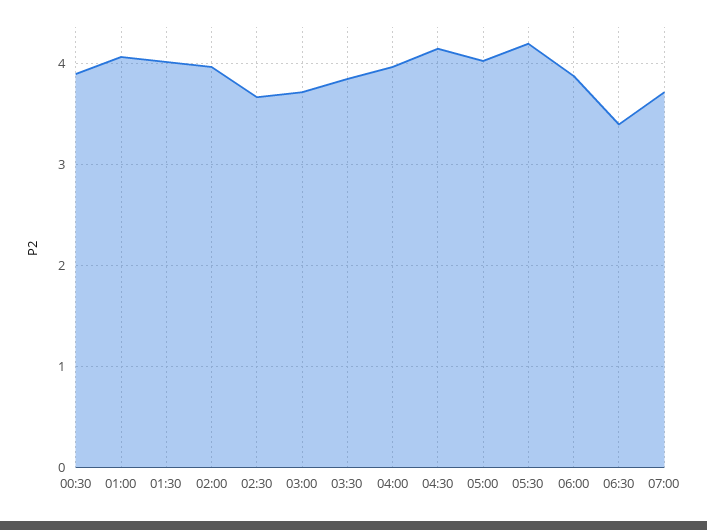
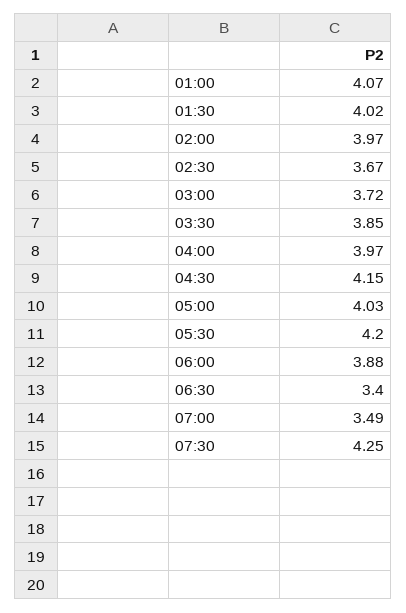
00:30: 3.9 -> none
07:00: 3.7 -> 3.49
07:30: none -> 4.25

